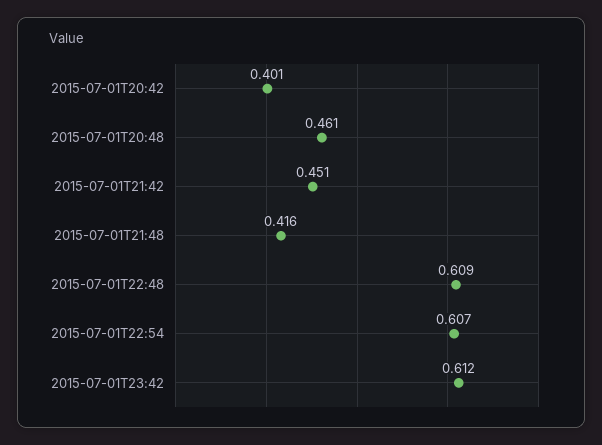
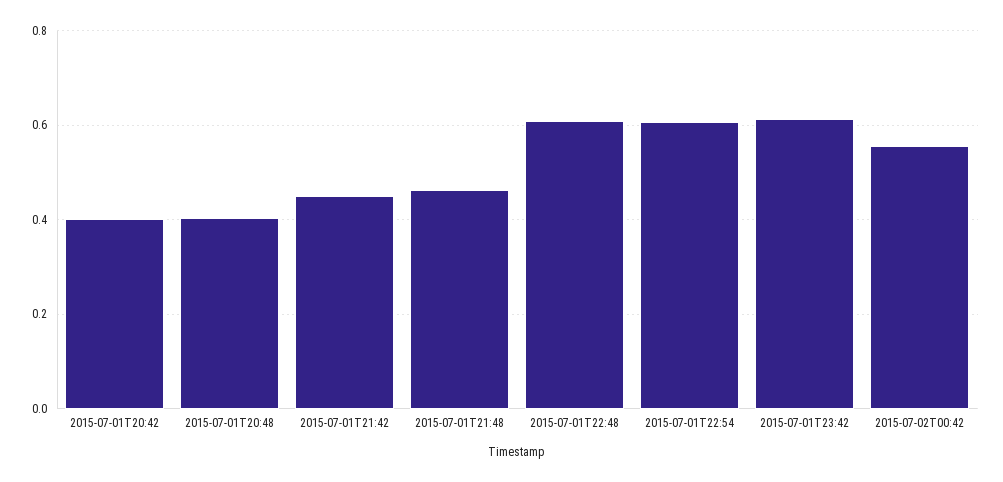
2015-07-01T20:48: 0.461 -> 0.4
2015-07-01T21:48: 0.416 -> 0.46
2015-07-02T00:42: none -> 0.56

